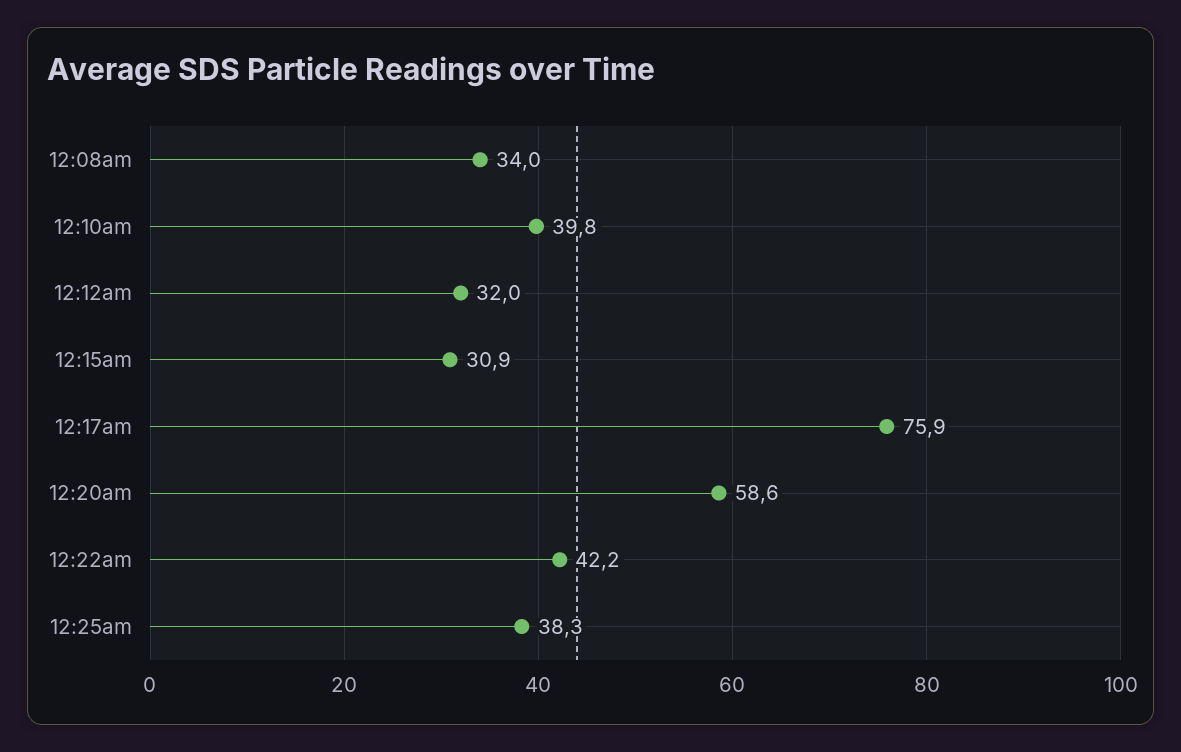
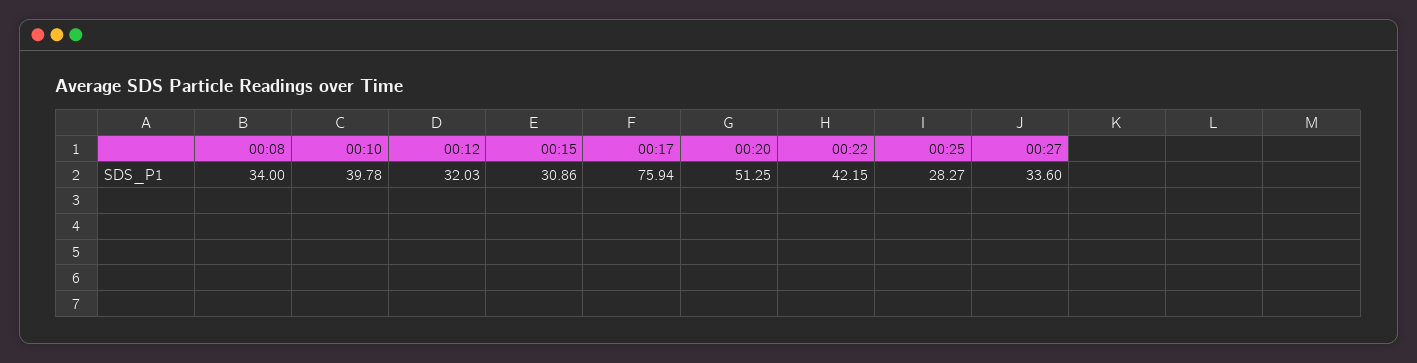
12:20am: 58.6 -> 51.25
12:25am: 38.3 -> 28.27
00:27: none -> 33.6

